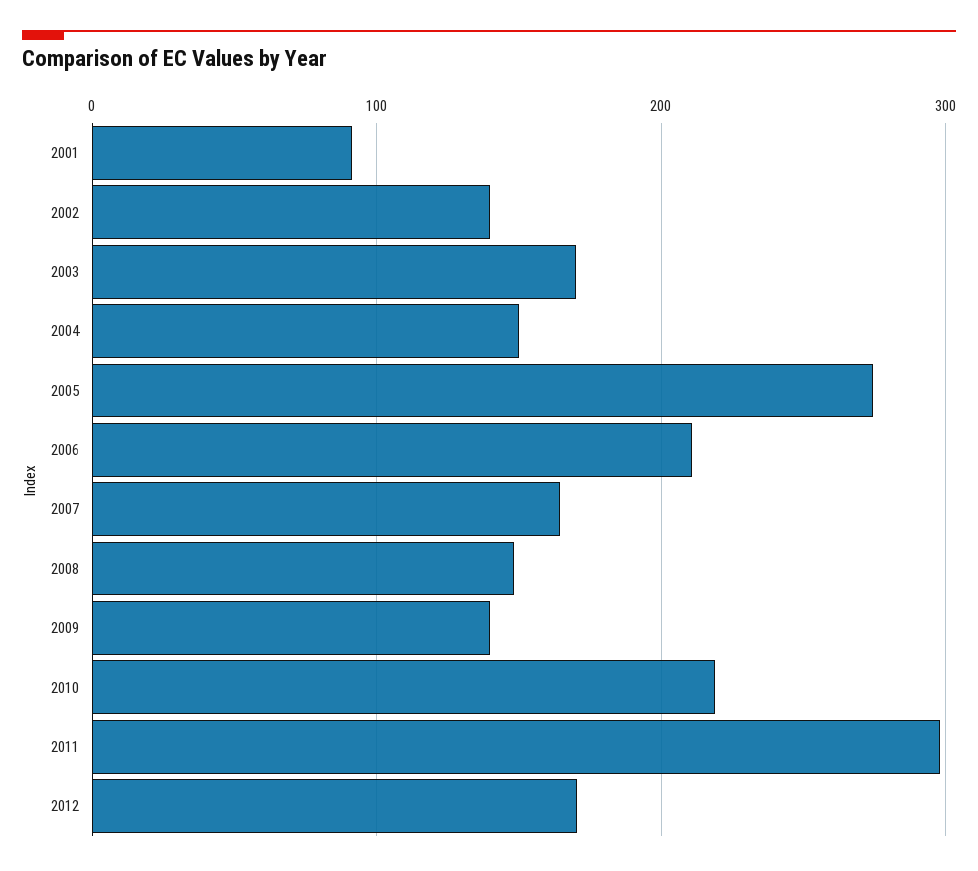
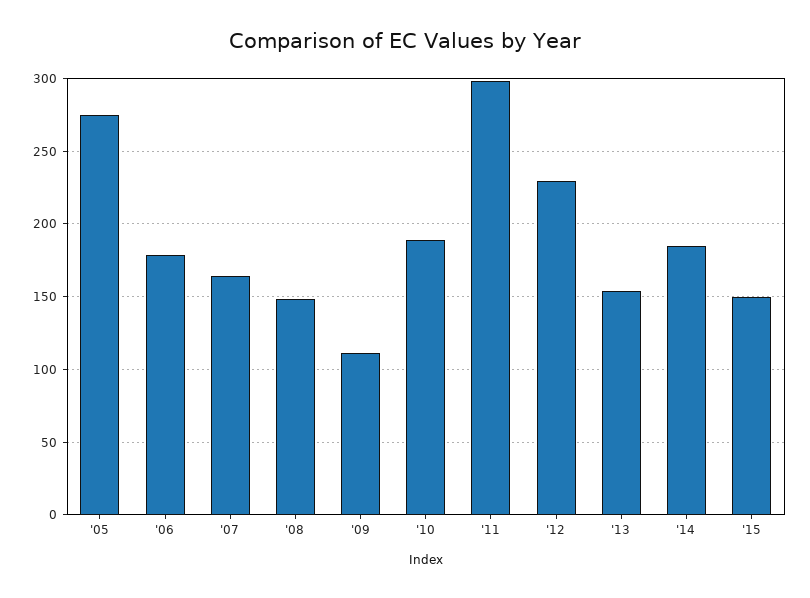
2001: 90 -> none
2002: 140 -> none
2003: 170 -> none
2004: 150 -> none
2006: 210 -> 180
2009: 140 -> 110
2010: 220 -> 190
2012: 170 -> 230
'13: none -> 155
'14: none -> 185
'15: none -> 150

